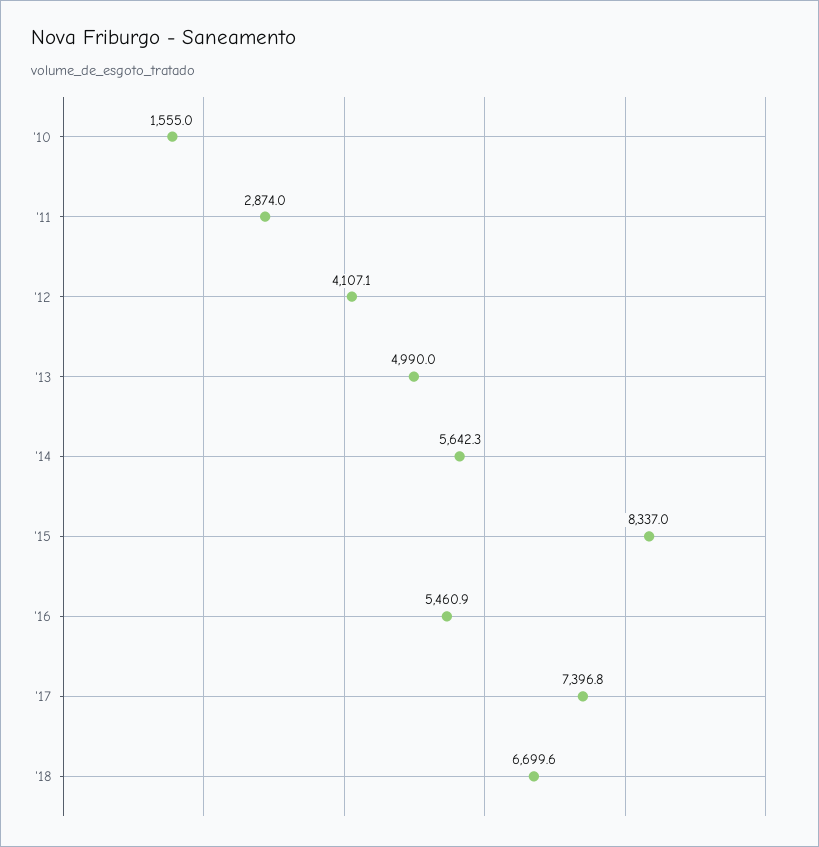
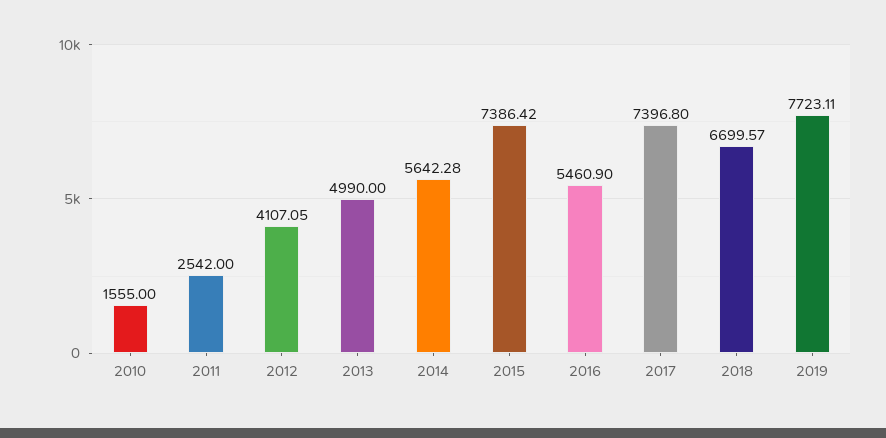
'11: 2874 -> 2542
'15: 8337 -> 7386.42
2019: none -> 7723.11

